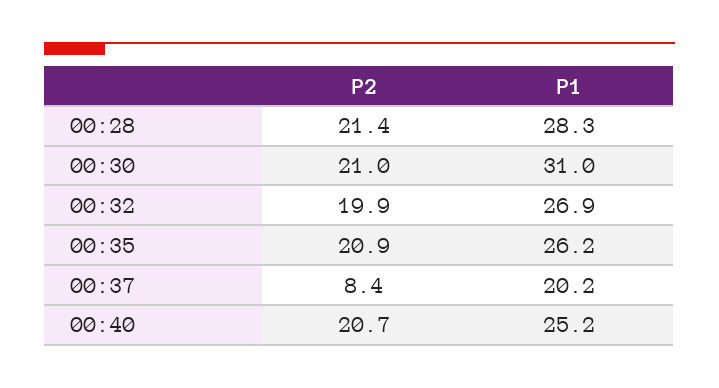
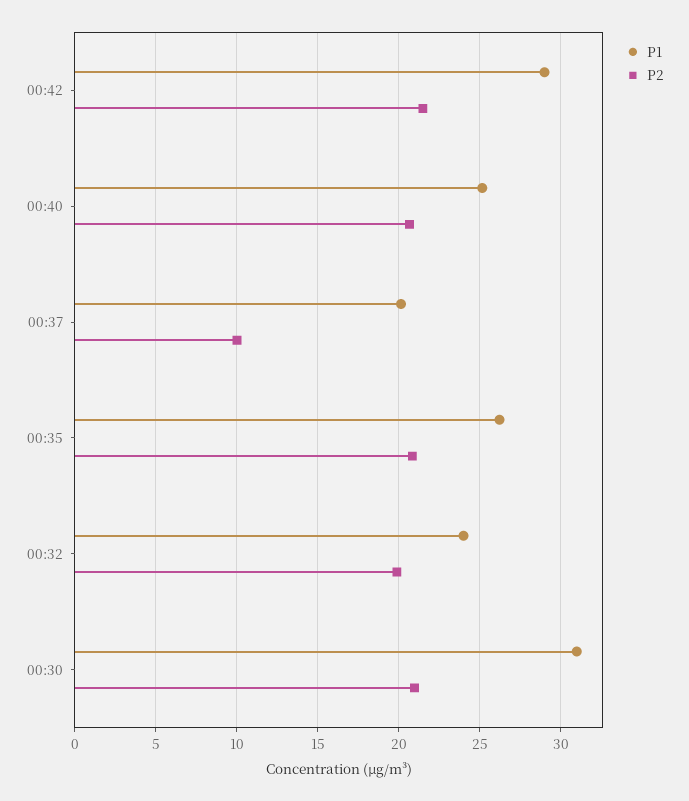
P2, 00:28: 21.4 -> none
P1, 00:28: 28.3 -> none
P1, 00:32: 26.9 -> 24
P2, 00:37: 8.4 -> 10
P1, 00:42: none -> 29
P2, 00:42: none -> 21.5

